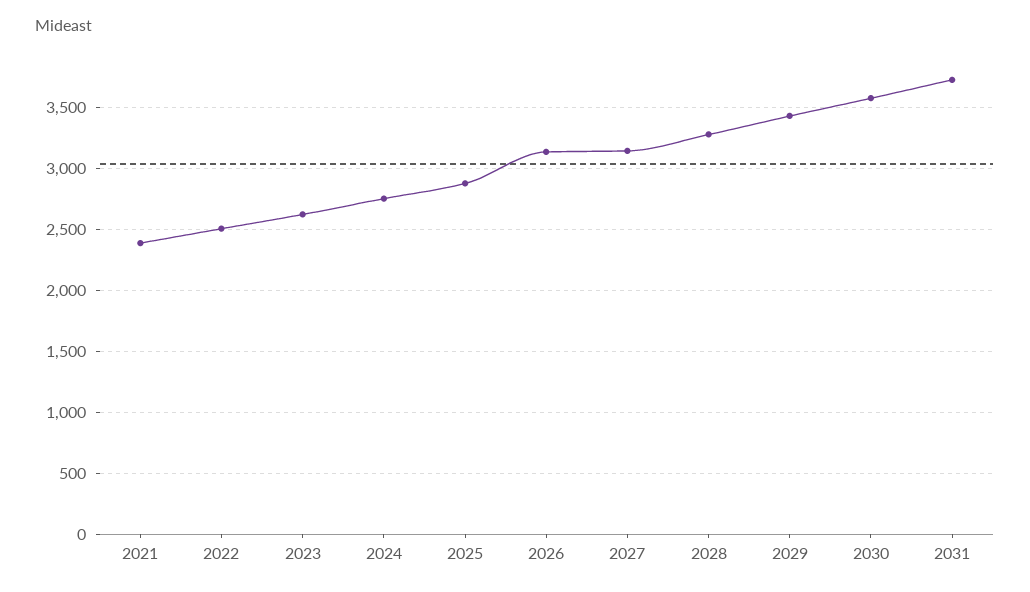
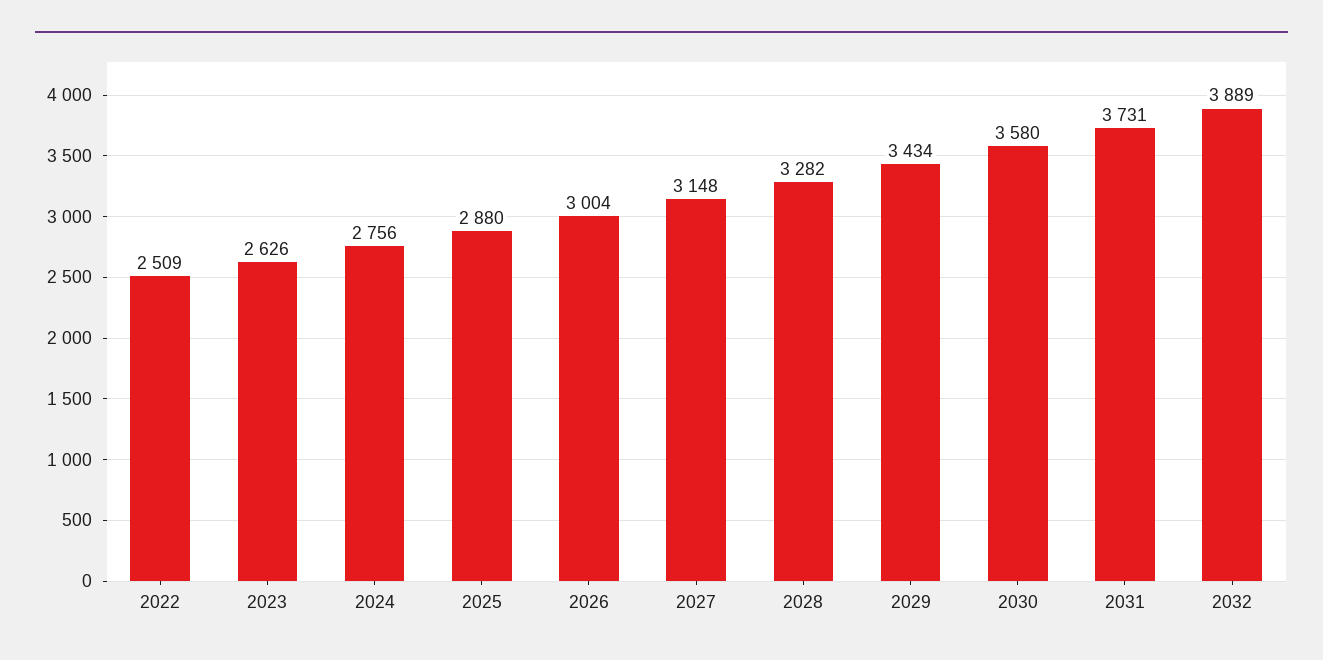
2021: 2400 -> none
2026: 3150 -> 3004
2032: none -> 3889

